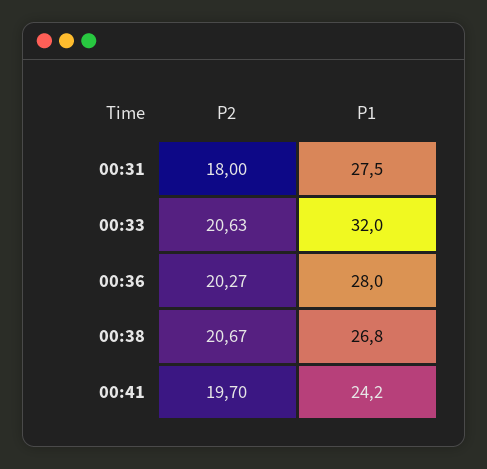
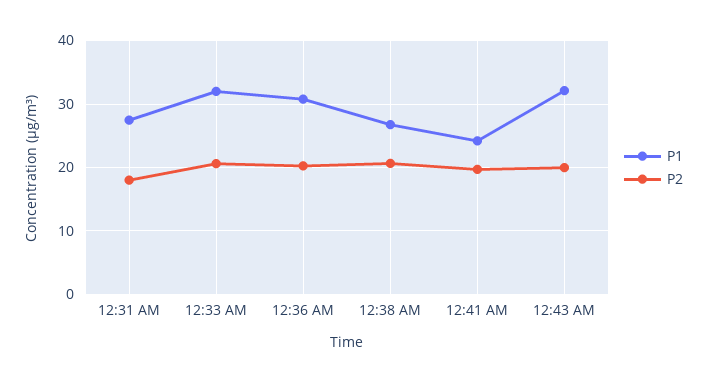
P1, 00:36: 28 -> 31
P1, 12:43 AM: none -> 32
P2, 12:43 AM: none -> 20

